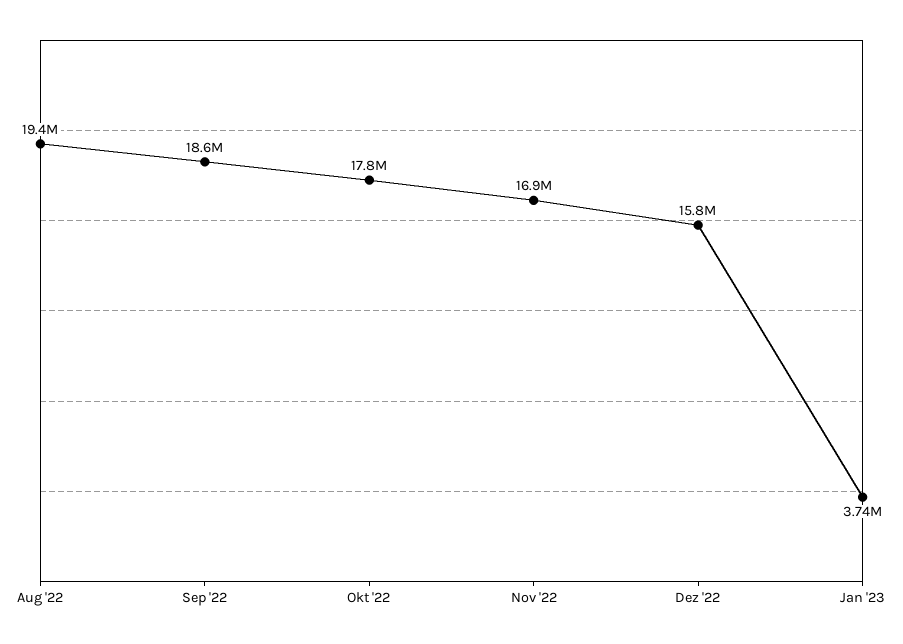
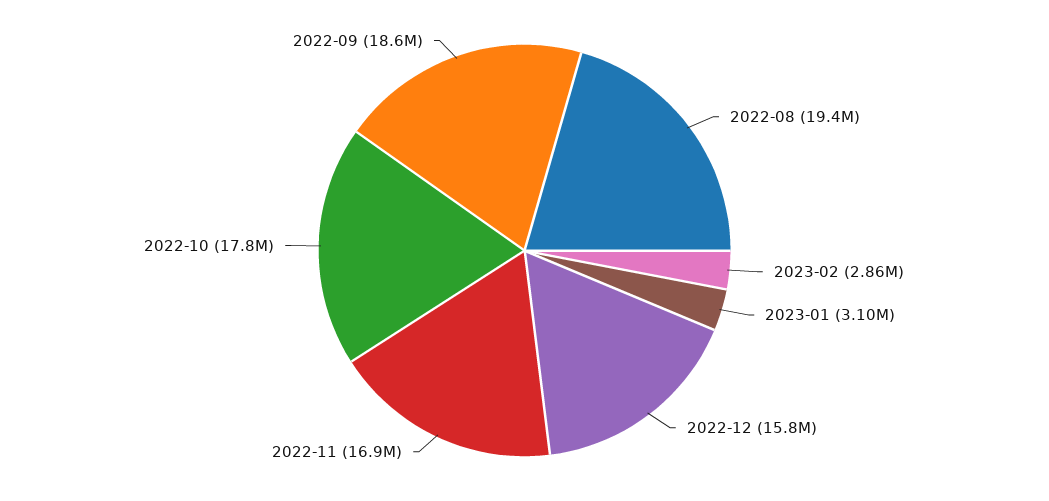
Jan '23: 3740000 -> 3100000
2023-02: none -> 2860000

